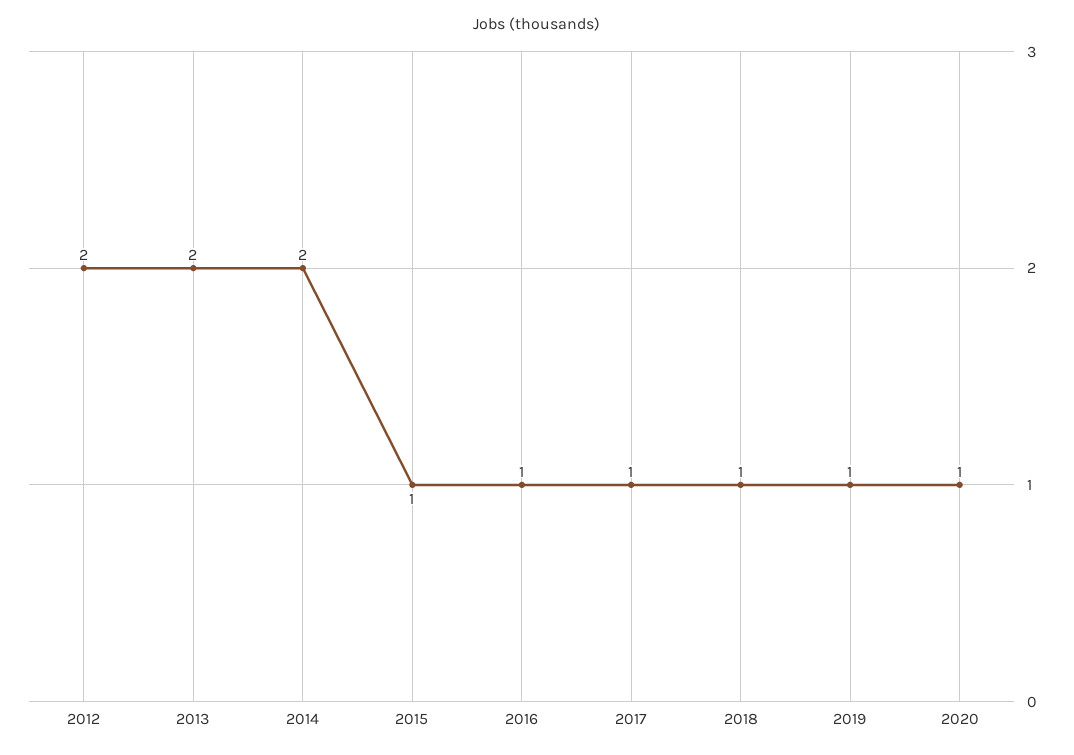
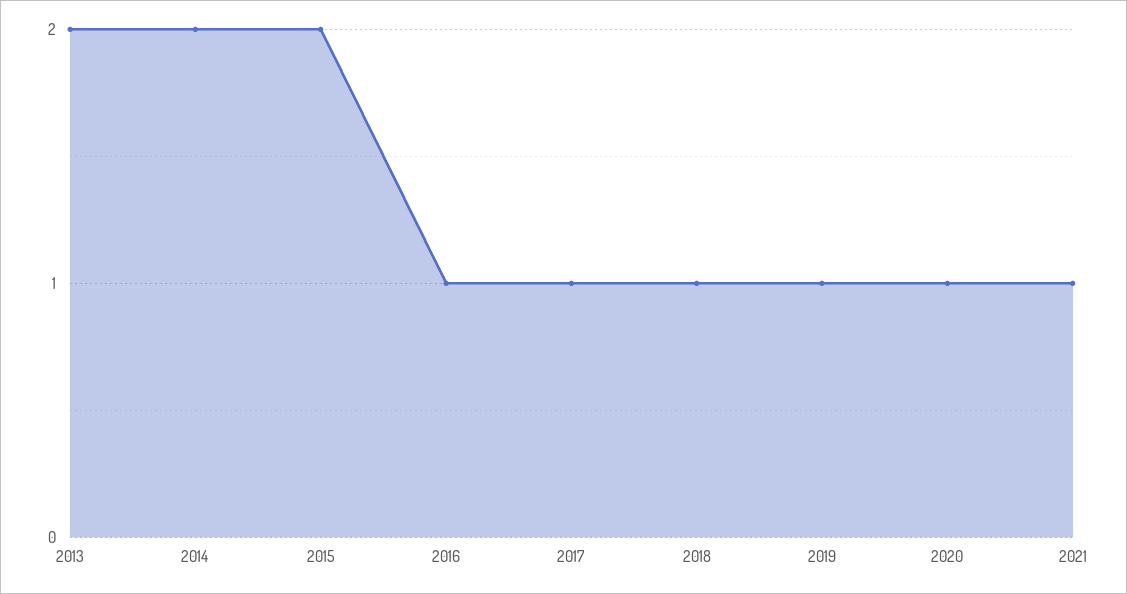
2012: 2 -> none
2015: 1 -> 2
2021: none -> 1

